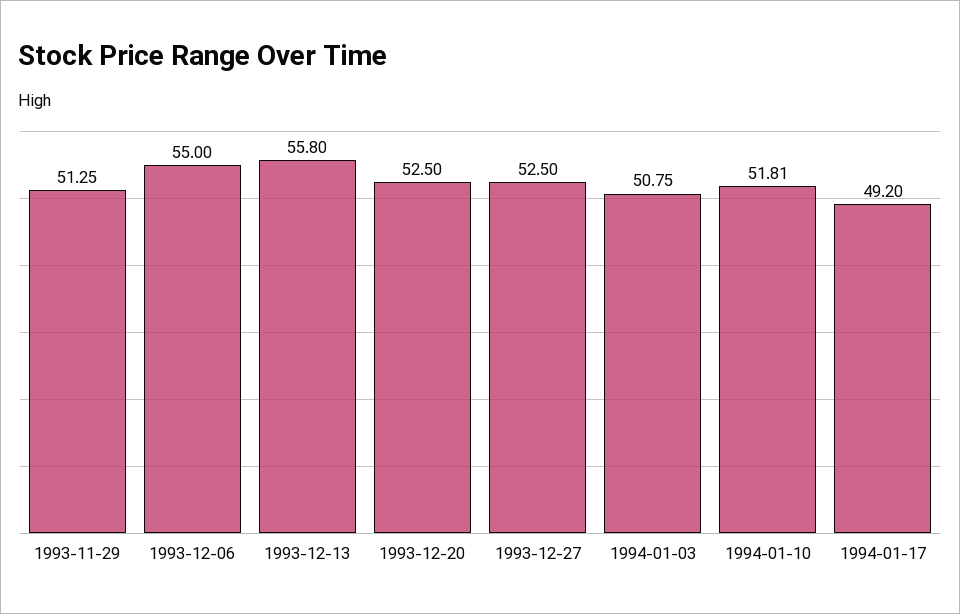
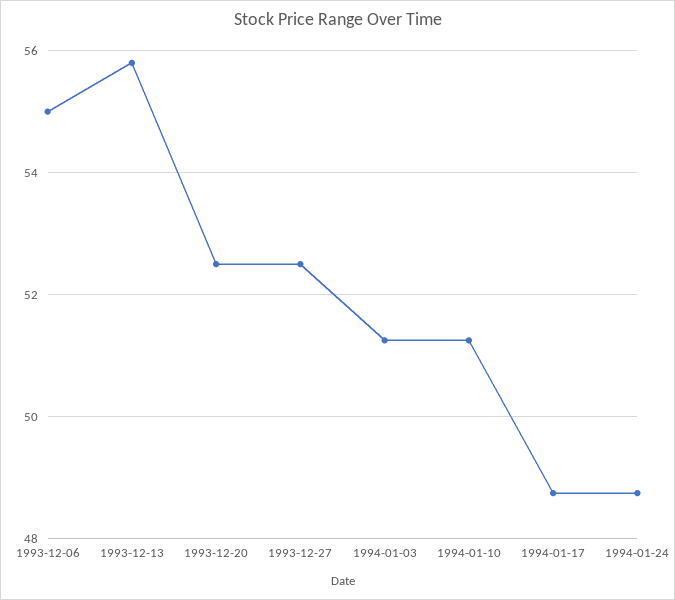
1993-11-29: 51.25 -> none
1994-01-03: 50.75 -> 51.2
1994-01-10: 51.81 -> 51.2
1994-01-17: 49.2 -> 48.8
1994-01-24: none -> 48.8

